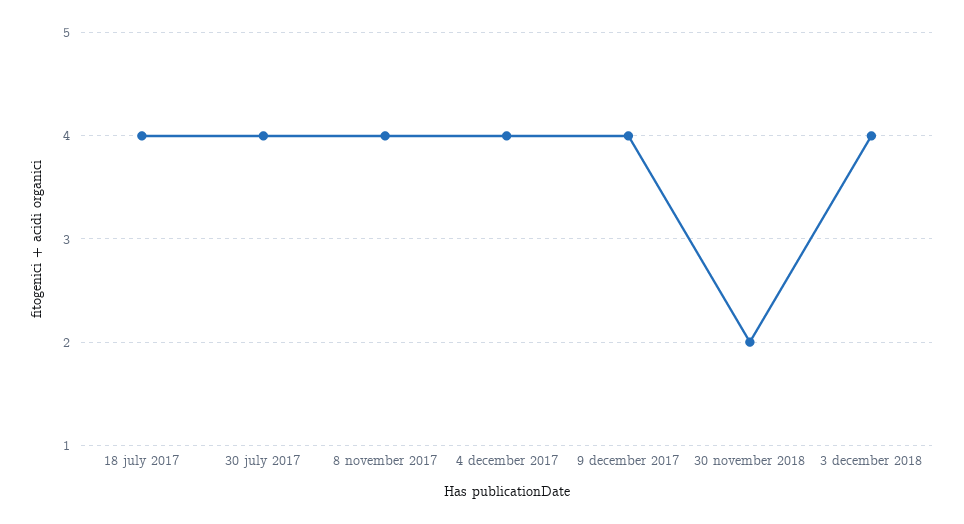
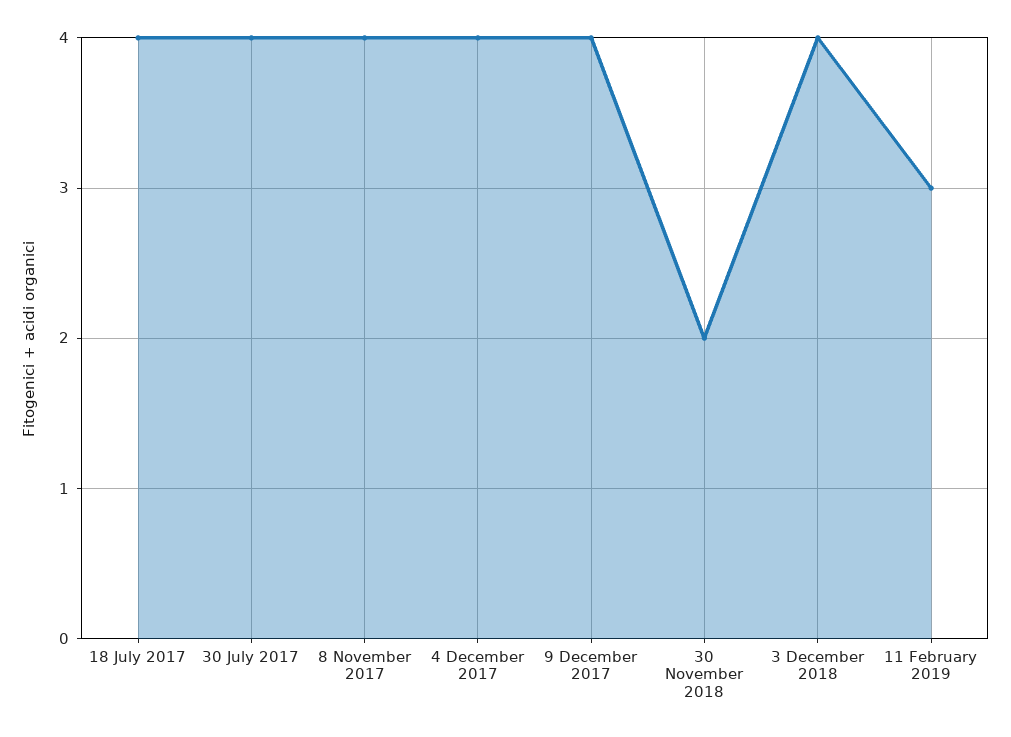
11 February 2019: none -> 3

